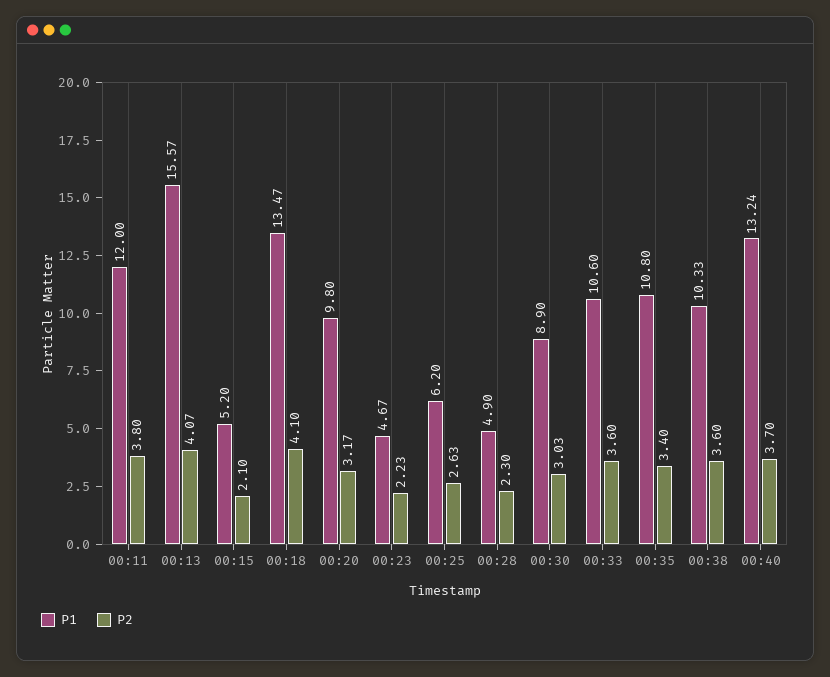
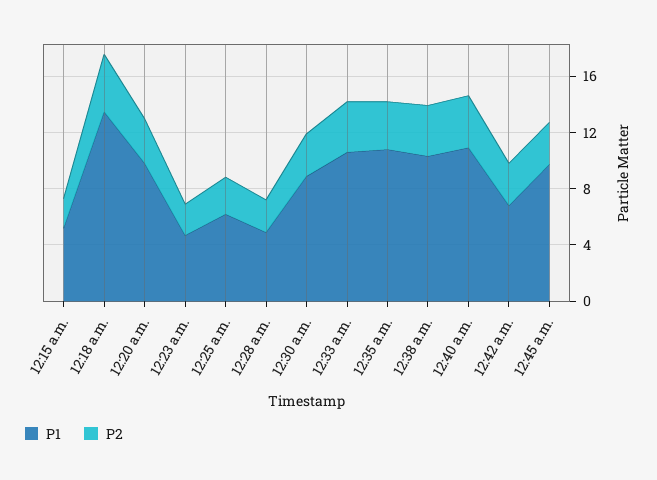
P1, 00:11: 12 -> none
P2, 00:11: 3.8 -> none
P1, 00:13: 15.57 -> none
P2, 00:13: 4.07 -> none
P1, 00:40: 13.24 -> 11
P1, 12:42 a.m.: none -> 7
P2, 12:42 a.m.: none -> 3
P1, 12:45 a.m.: none -> 10
P2, 12:45 a.m.: none -> 3

